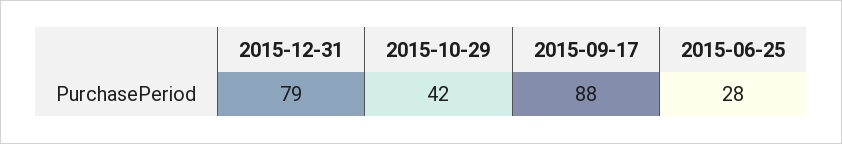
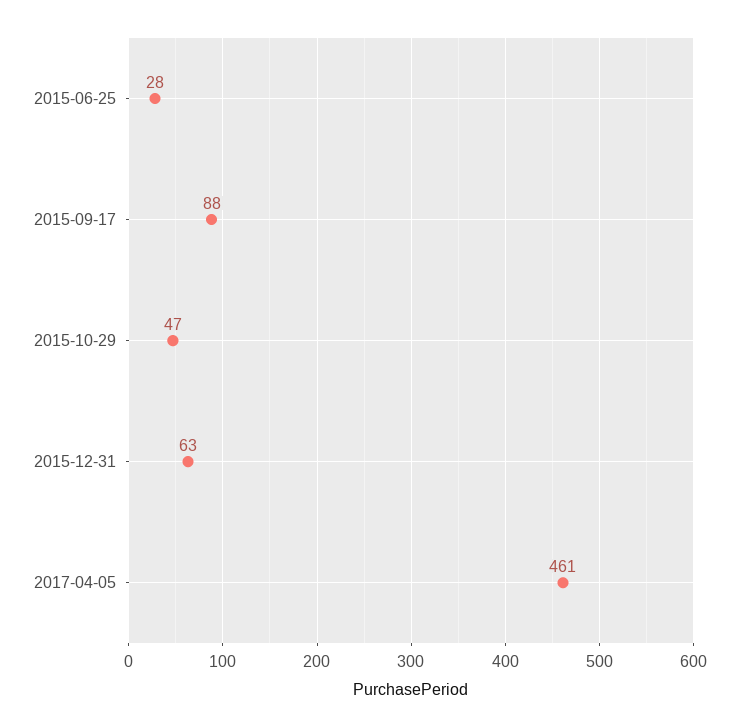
2015-12-31: 79 -> 63
2015-10-29: 42 -> 47
2017-04-05: none -> 461

